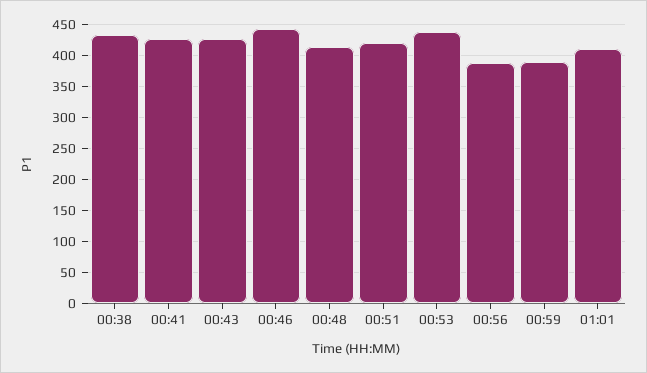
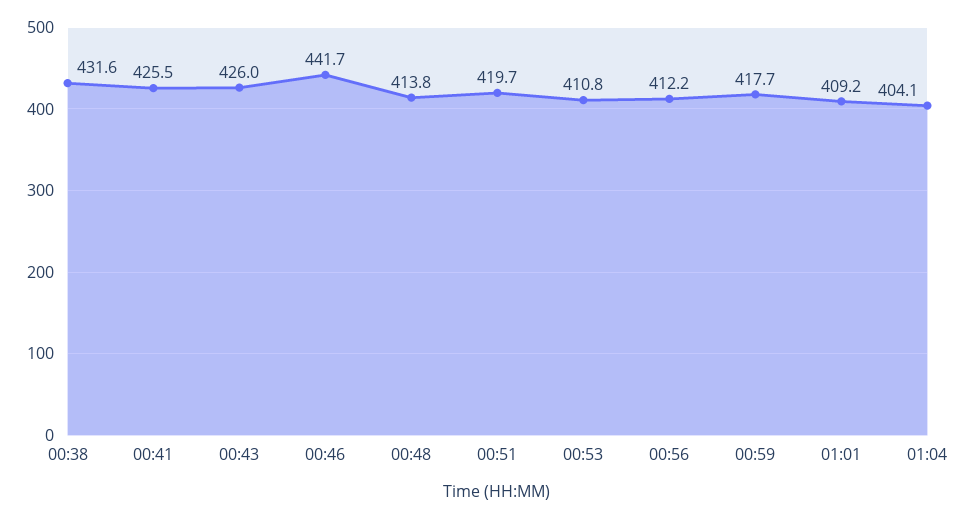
00:53: 440 -> 410.8
00:56: 390 -> 412.2
00:59: 390 -> 417.7
01:04: none -> 404.1

